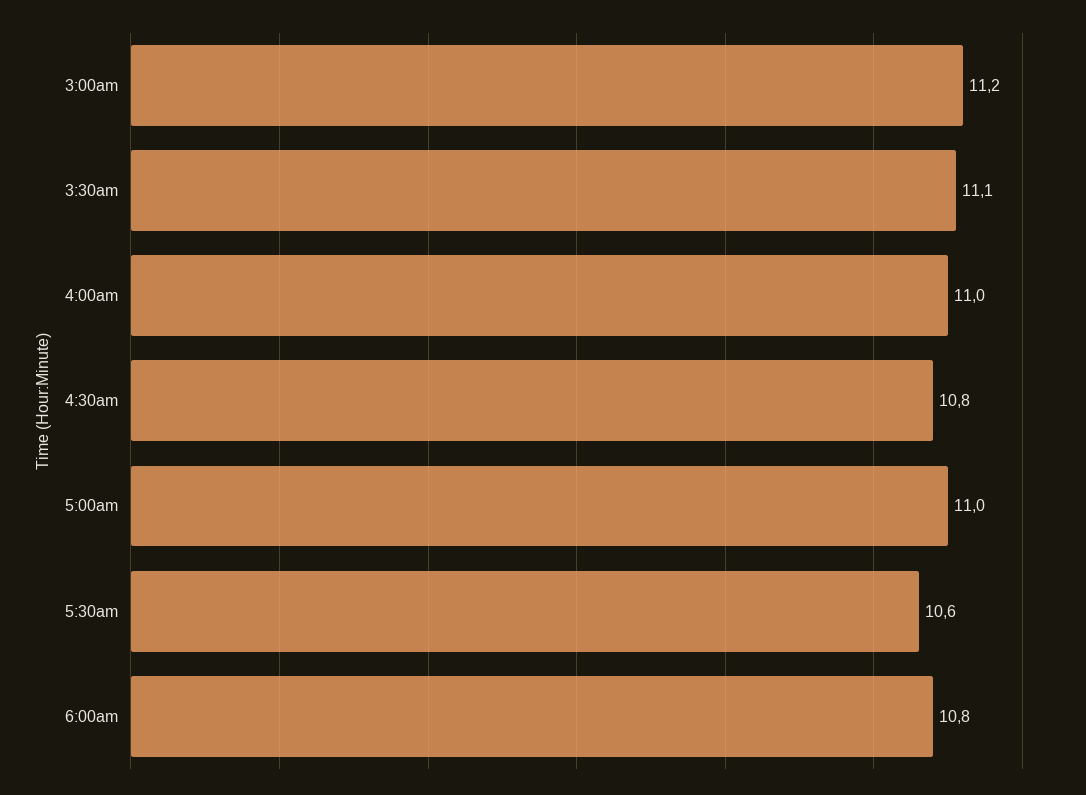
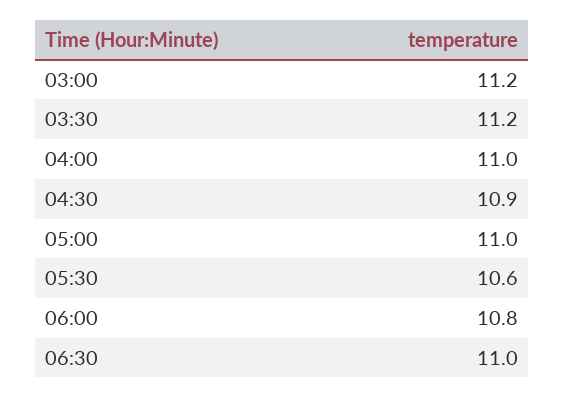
3:30am: 11.1 -> 11.2
4:30am: 10.8 -> 10.9
06:30: none -> 11

